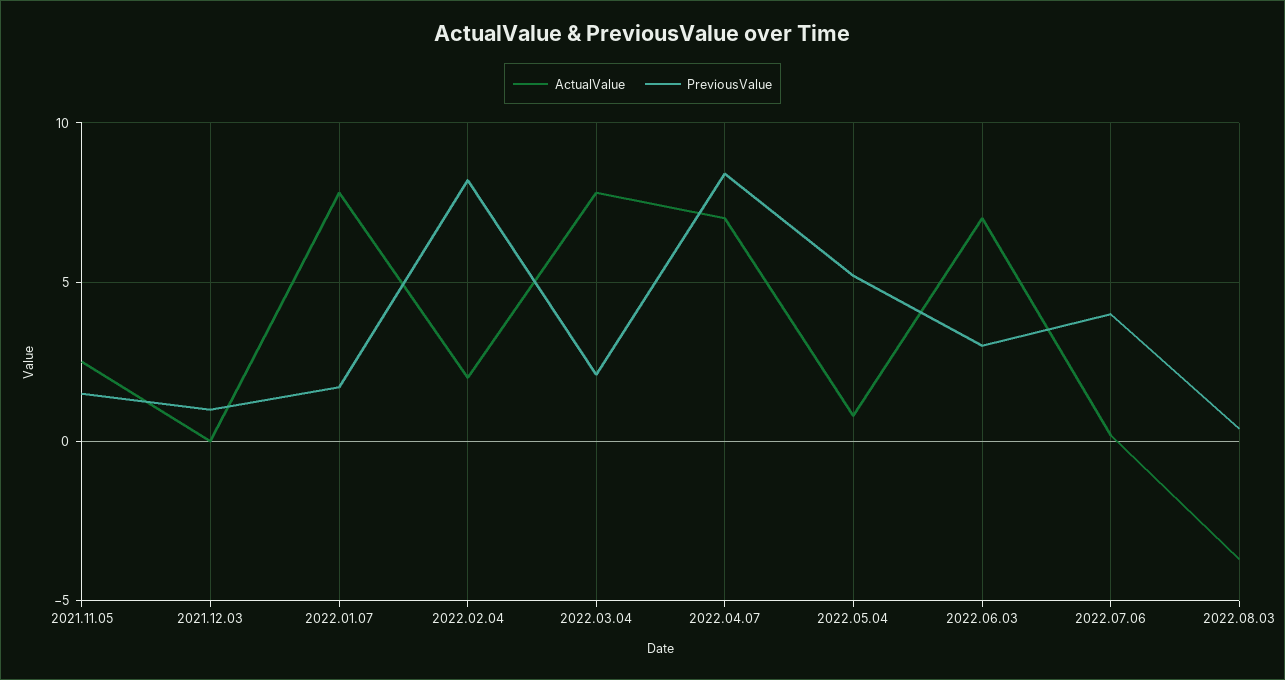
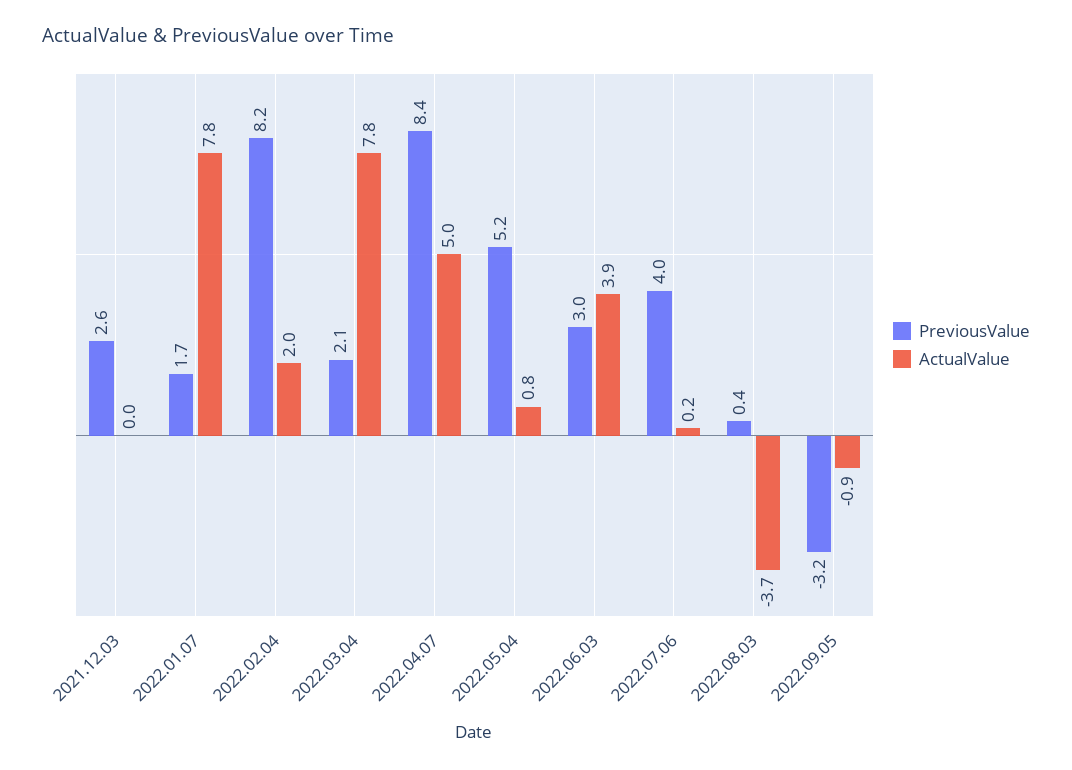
ActualValue, 2021.11.05: 2.5 -> none
PreviousValue, 2021.11.05: 1.5 -> none
PreviousValue, 2021.12.03: 1 -> 2.6
ActualValue, 2022.04.07: 7 -> 5
ActualValue, 2022.06.03: 7 -> 3.9
PreviousValue, 2022.09.05: none -> -3.2
ActualValue, 2022.09.05: none -> -0.9

